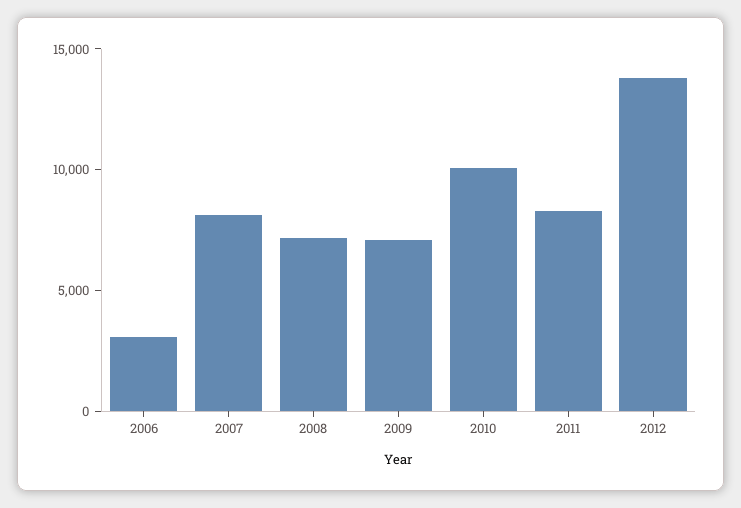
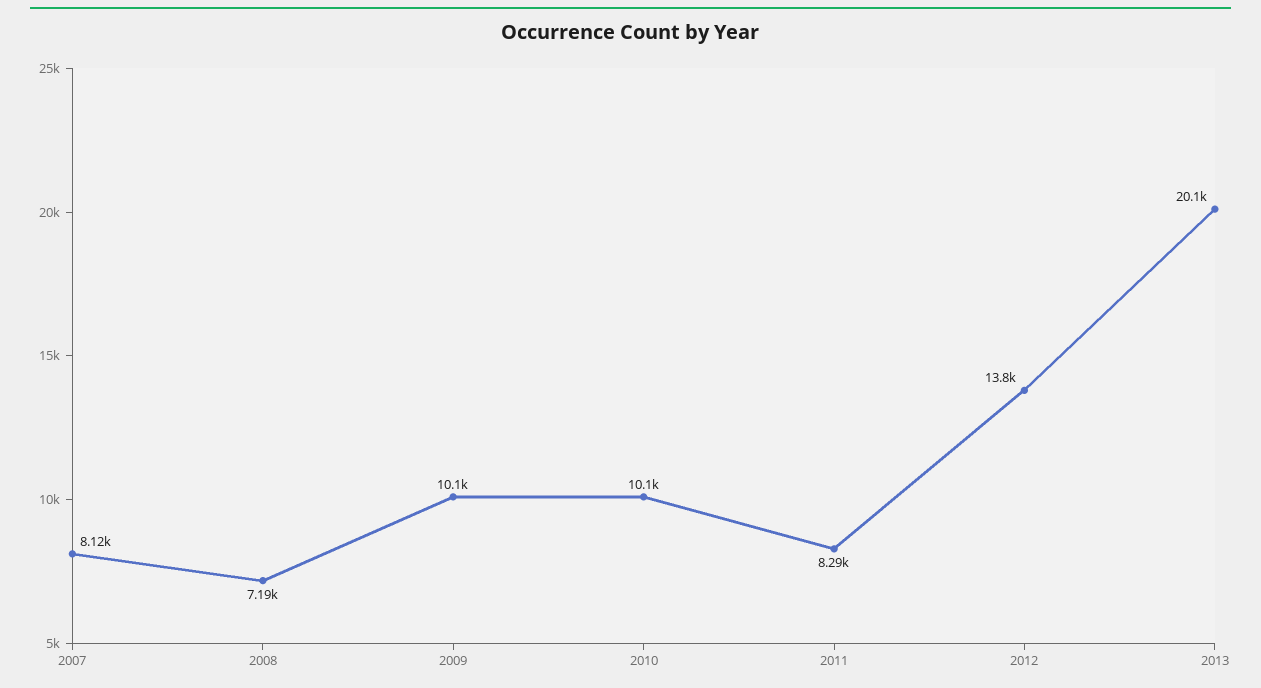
2006: 3000 -> none
2009: 7000 -> 10100
2013: none -> 20100

